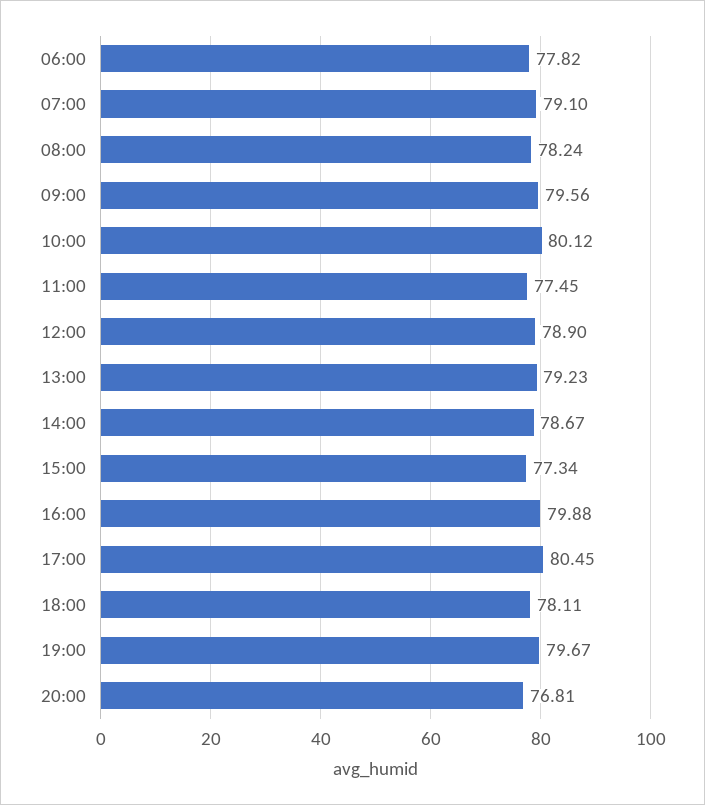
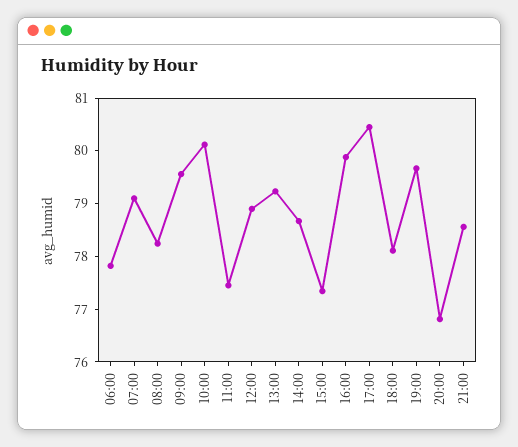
21:00: none -> 78.6

